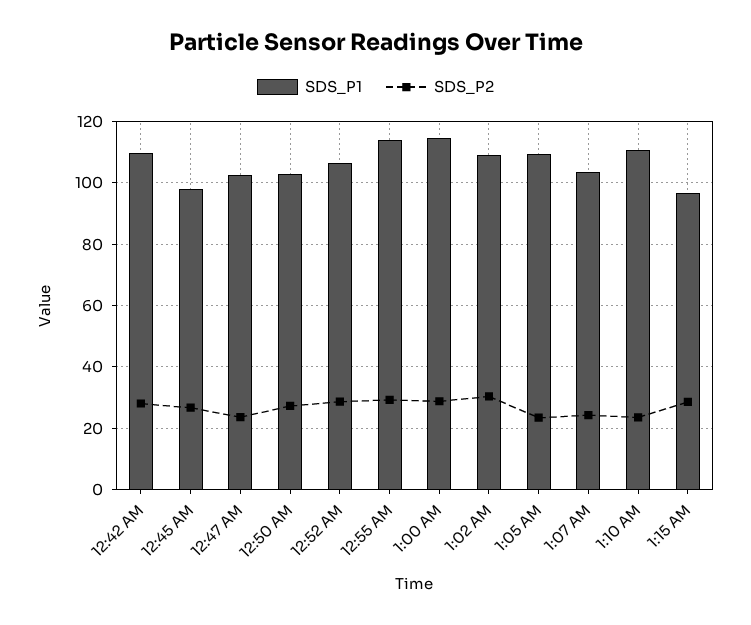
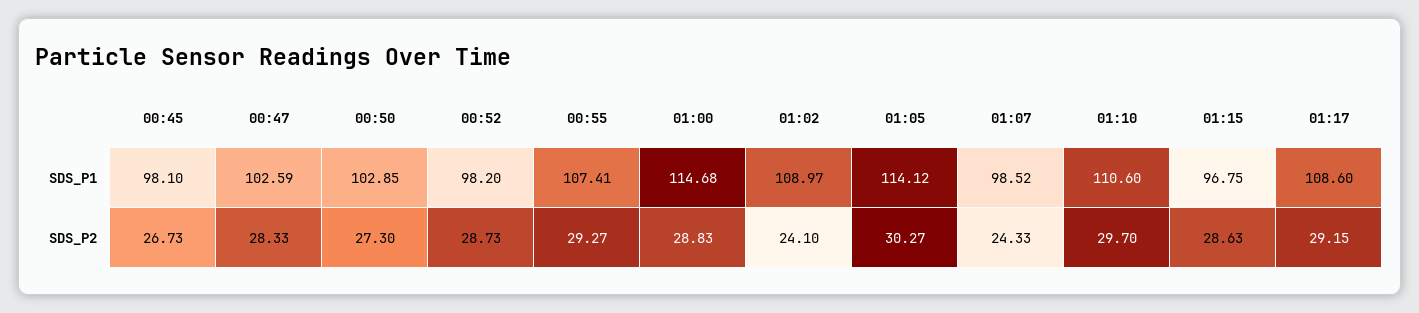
SDS_P1, 12:42 AM: 110 -> none
SDS_P2, 12:42 AM: 28 -> none
SDS_P2, 12:47 AM: 24 -> 28.33
SDS_P1, 12:52 AM: 106 -> 98.2
SDS_P1, 12:55 AM: 114 -> 107.41
SDS_P2, 1:02 AM: 30 -> 24.1
SDS_P1, 1:05 AM: 110 -> 114.12
SDS_P2, 1:05 AM: 24 -> 30.27
SDS_P1, 1:07 AM: 104 -> 98.52
SDS_P2, 1:10 AM: 24 -> 29.7
SDS_P1, 01:17: none -> 108.6
SDS_P2, 01:17: none -> 29.15

